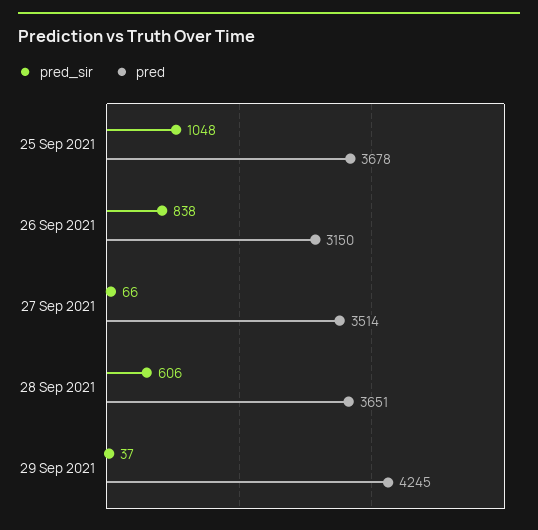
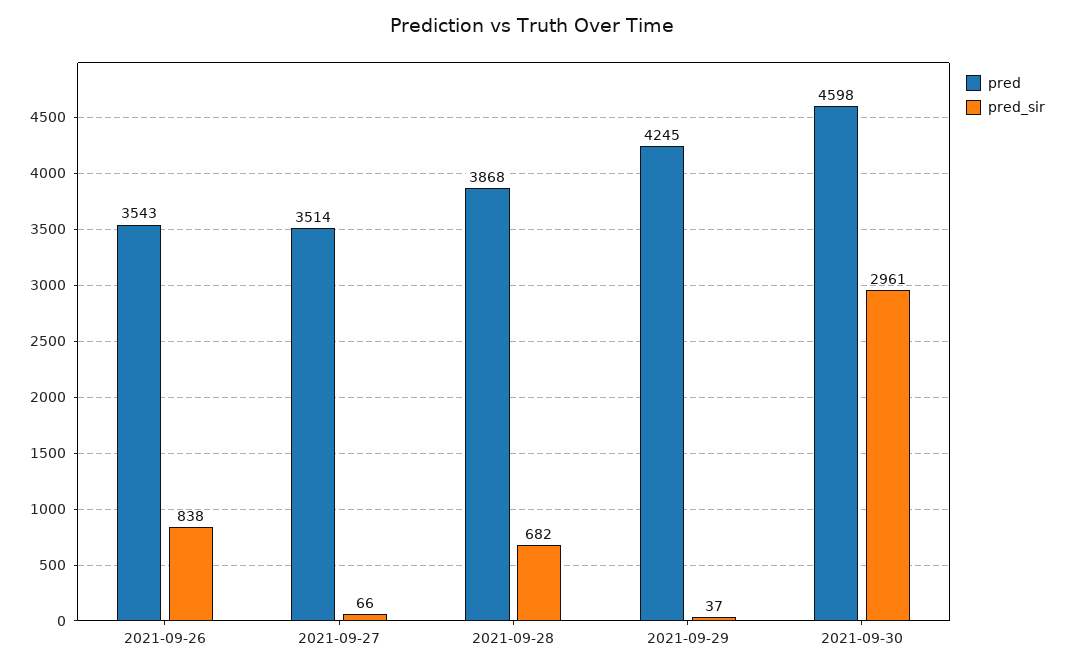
pred_sir, 25 Sep 2021: 1048 -> none
pred, 25 Sep 2021: 3678 -> none
pred, 26 Sep 2021: 3150 -> 3543
pred_sir, 28 Sep 2021: 606 -> 682
pred, 28 Sep 2021: 3651 -> 3868
pred, 2021-09-30: none -> 4598
pred_sir, 2021-09-30: none -> 2961

